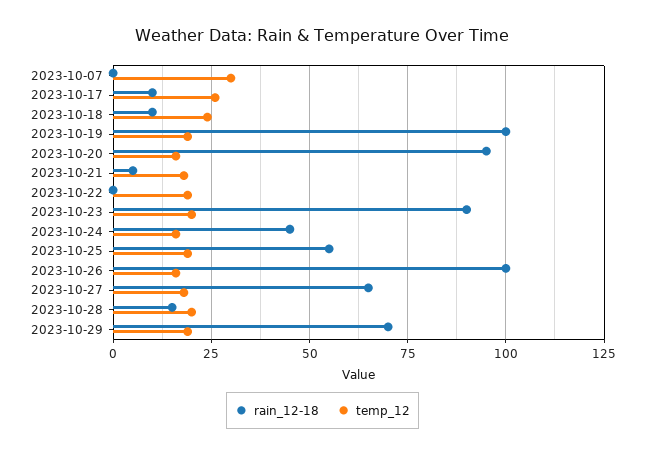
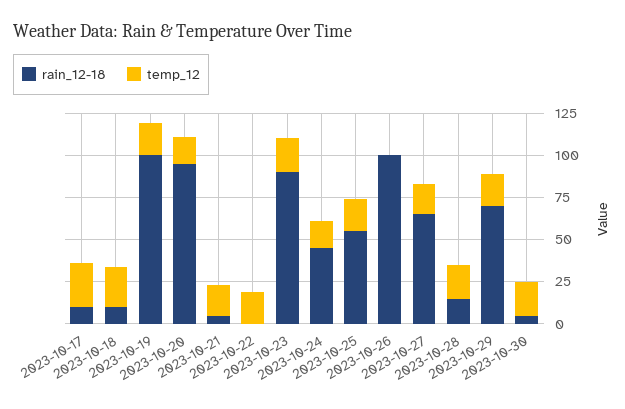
rain_12-18, 2023-10-07: 0 -> none
temp_12, 2023-10-07: 30 -> none
temp_12, 2023-10-26: 15 -> 0
rain_12-18, 2023-10-30: none -> 5
temp_12, 2023-10-30: none -> 20

